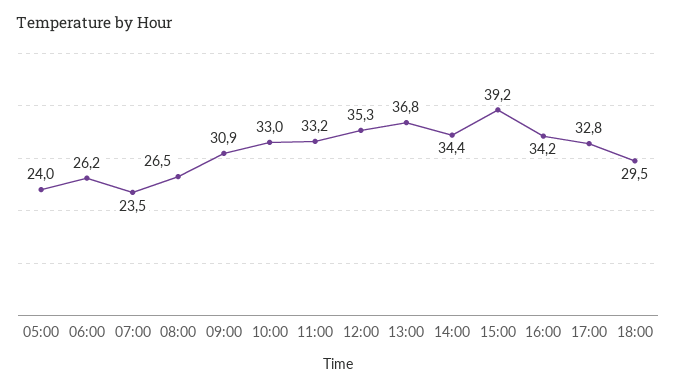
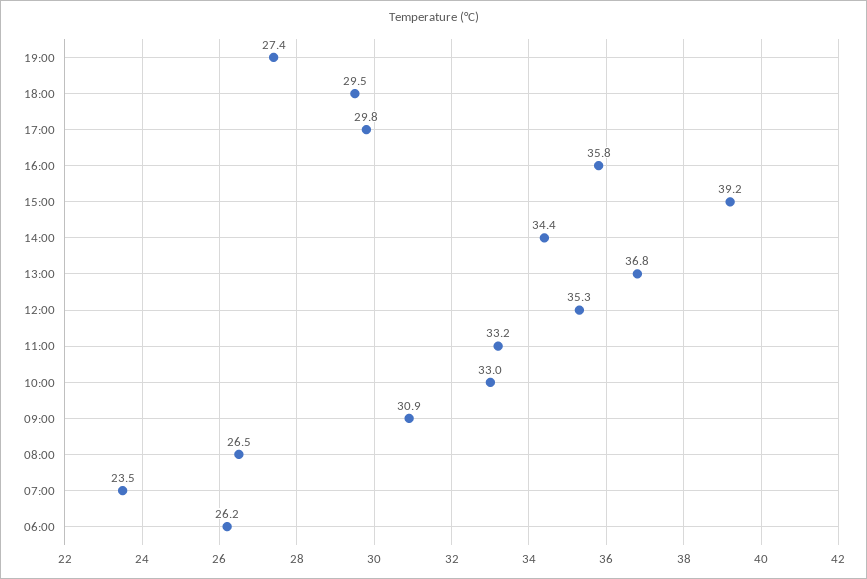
05:00: 24 -> none
16:00: 34.2 -> 35.8
17:00: 32.8 -> 29.8
19:00: none -> 27.4

